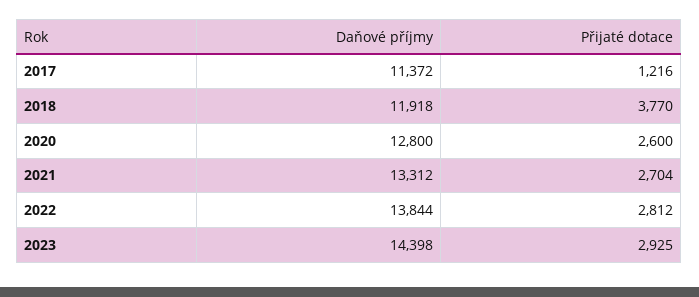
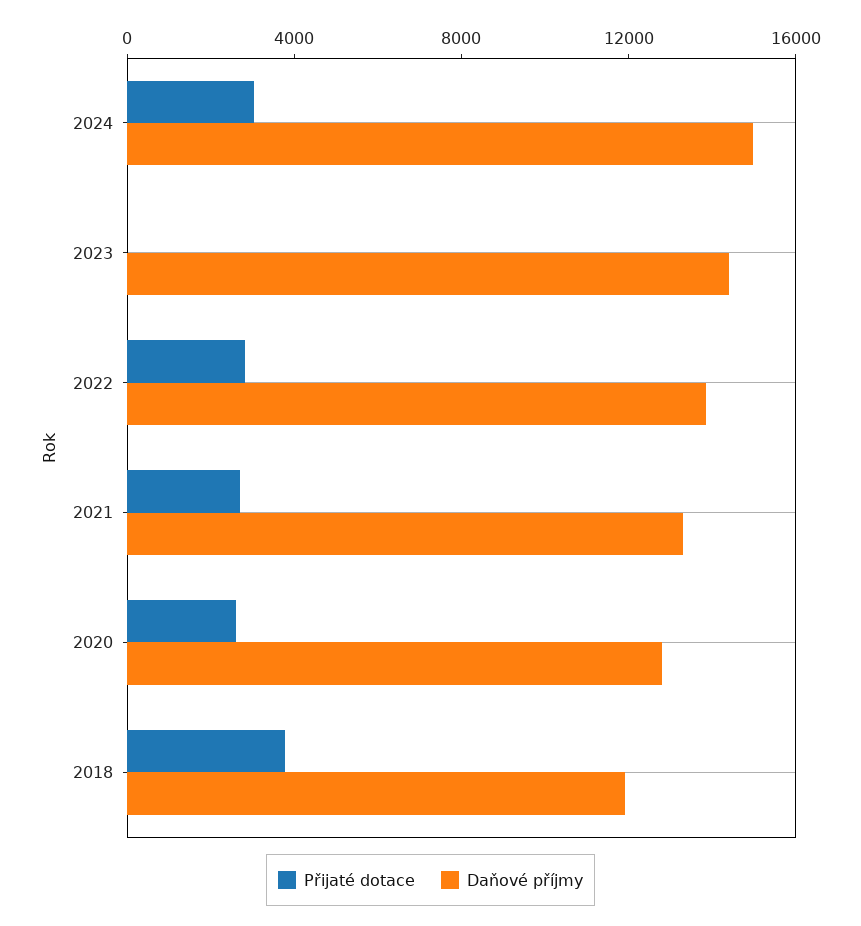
Daňové příjmy, 2017: 11372 -> none
Přijaté dotace, 2017: 1216 -> none
Přijaté dotace, 2023: 2925 -> 0
Přijaté dotace, 2024: none -> 3000
Daňové příjmy, 2024: none -> 15000

